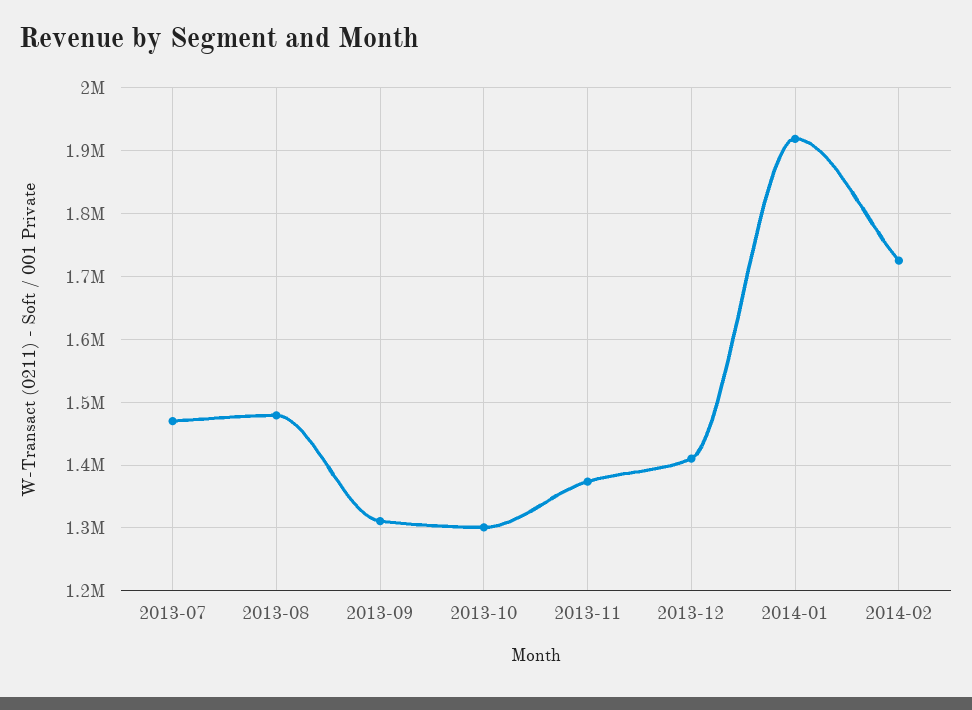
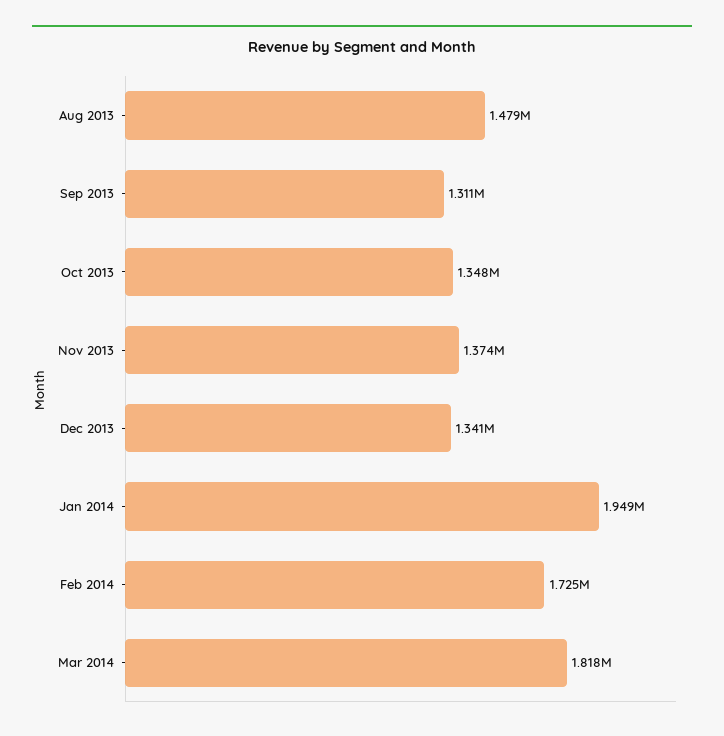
2013-07: 1470000 -> none
2013-10: 1300000 -> 1348000
2013-12: 1410000 -> 1341000
2014-01: 1920000 -> 1949000
Mar 2014: none -> 1818000

